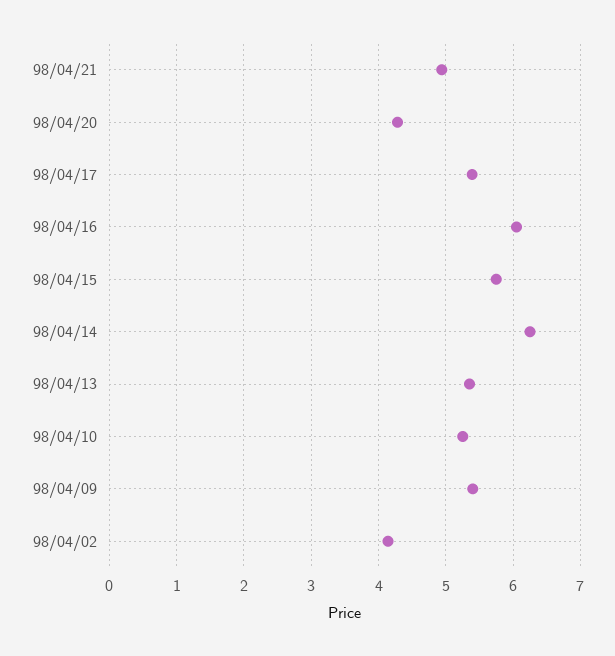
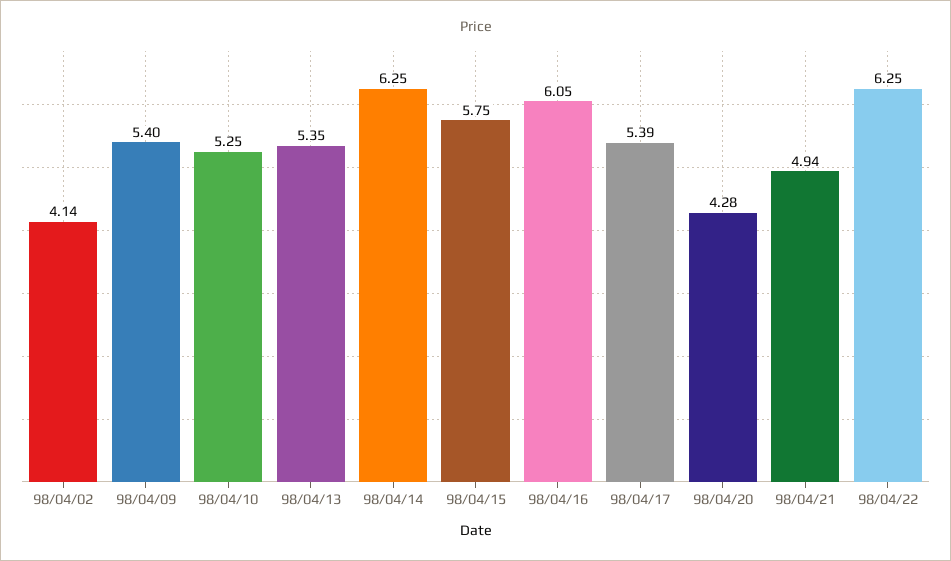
98/04/22: none -> 6.25

